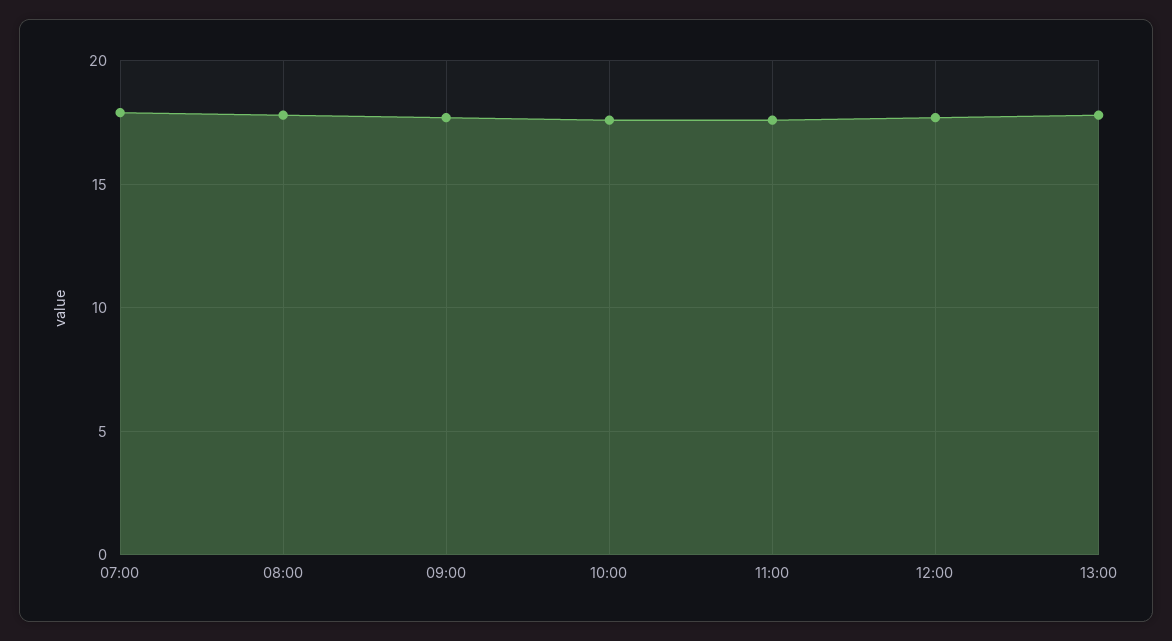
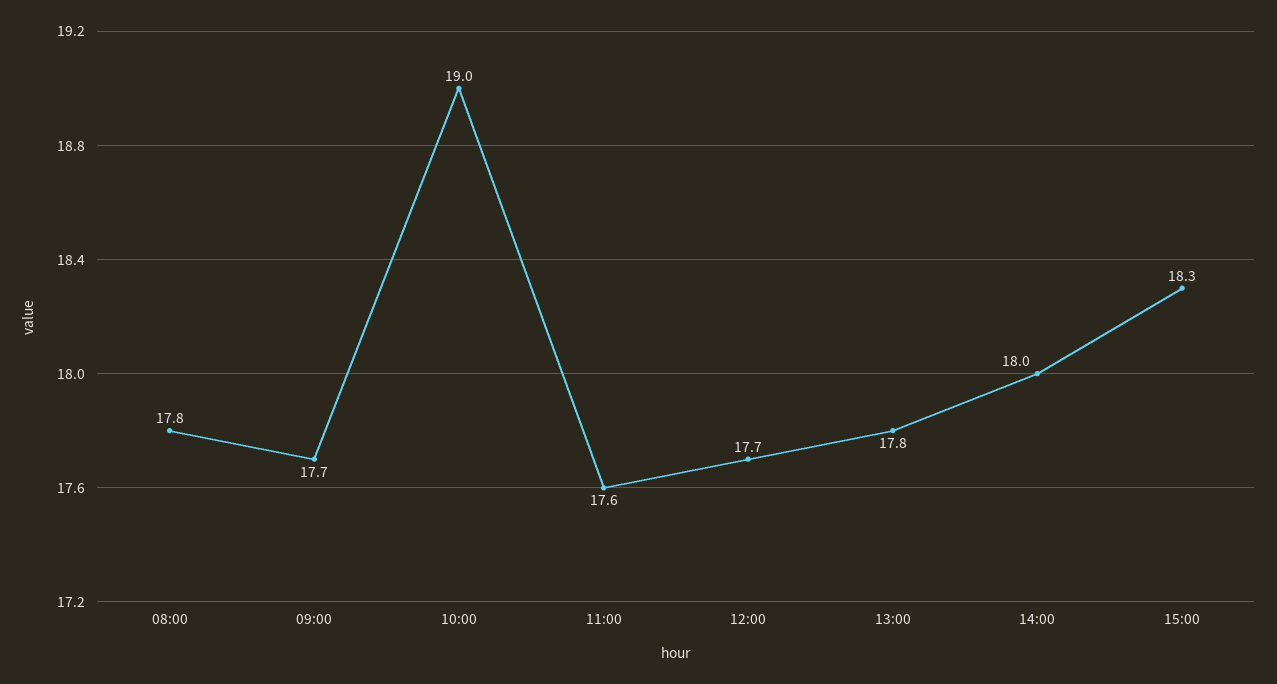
07:00: 18 -> none
10:00: 17.5 -> 19
14:00: none -> 18
15:00: none -> 18.3

